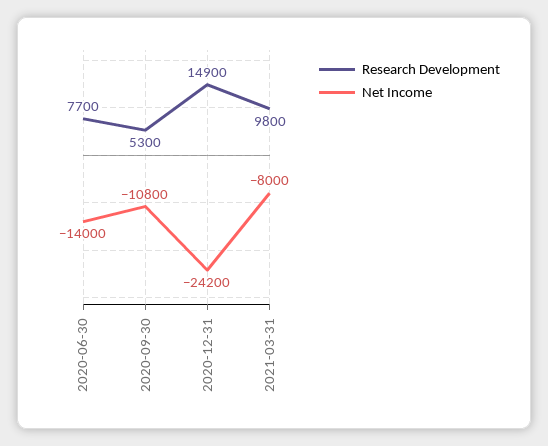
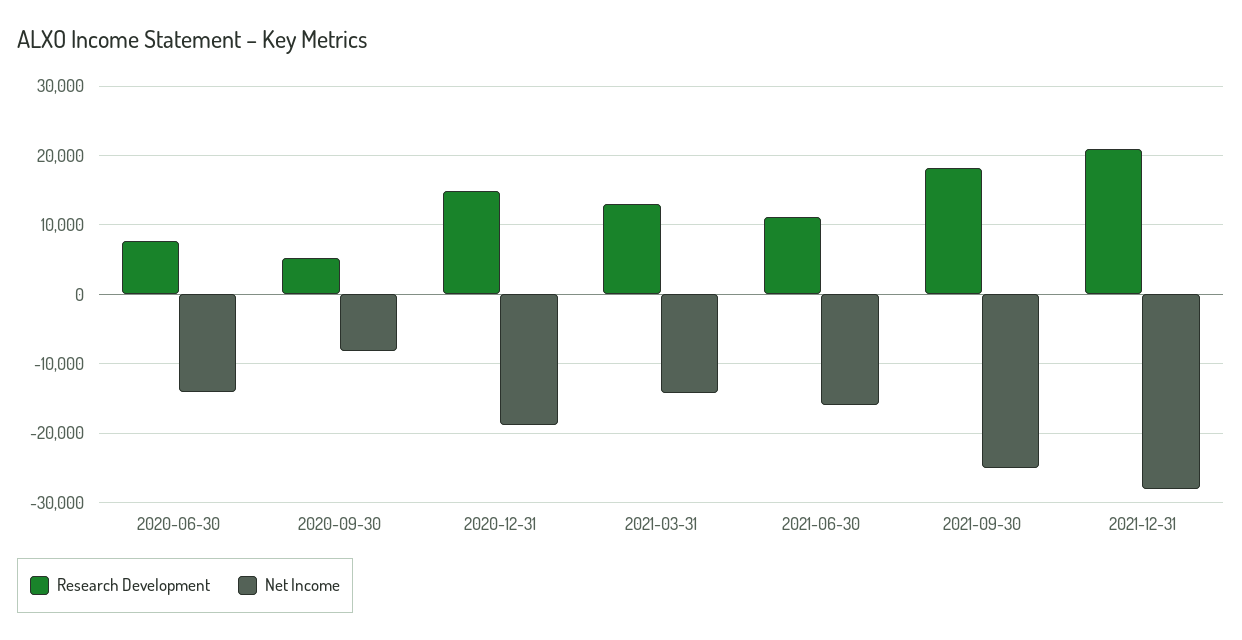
Net Income, 2020-09-30: -10800 -> -8000
Net Income, 2020-12-31: -24200 -> -19000
Research Development, 2021-03-31: 9800 -> 13000
Net Income, 2021-03-31: -8000 -> -14000
Research Development, 2021-06-30: none -> 11000
Net Income, 2021-06-30: none -> -16000
Research Development, 2021-09-30: none -> 18000
Net Income, 2021-09-30: none -> -25000
Research Development, 2021-12-31: none -> 21000
Net Income, 2021-12-31: none -> -28000

